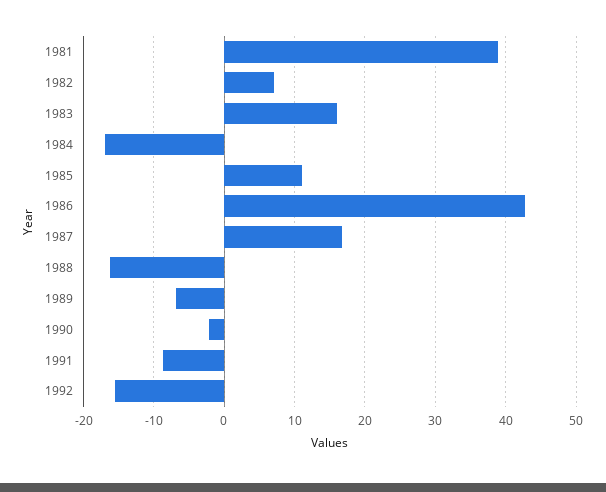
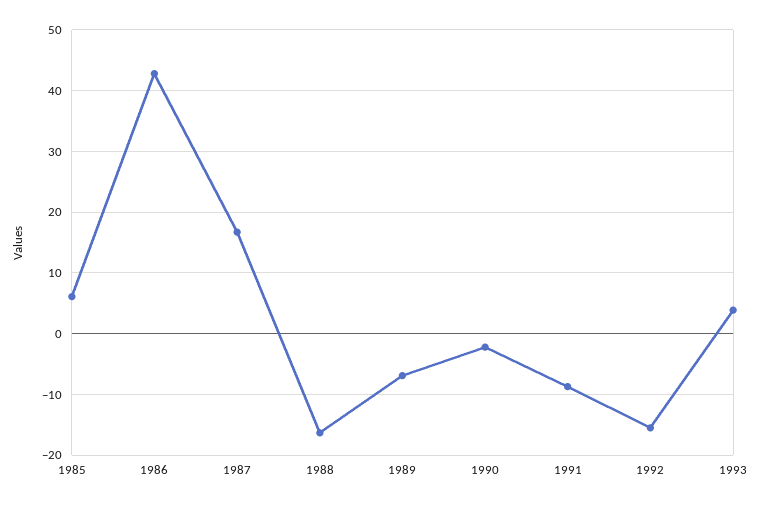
1981: 39 -> none
1982: 7 -> none
1983: 16 -> none
1984: -17 -> none
1985: 11 -> 6
1993: none -> 4

